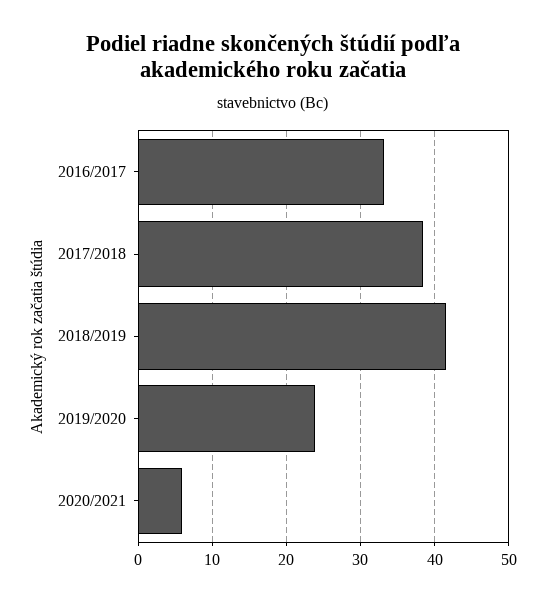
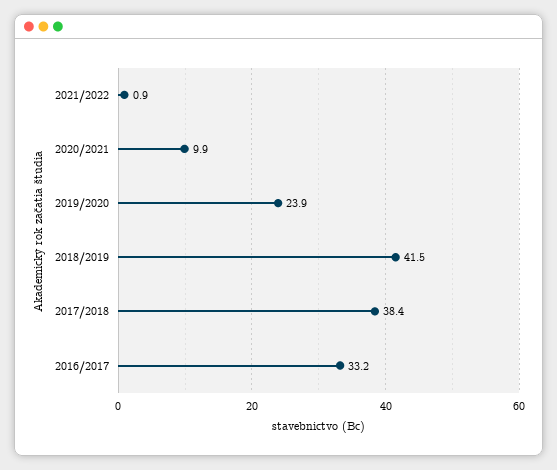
2020/2021: 6 -> 9.9
2021/2022: none -> 0.9

